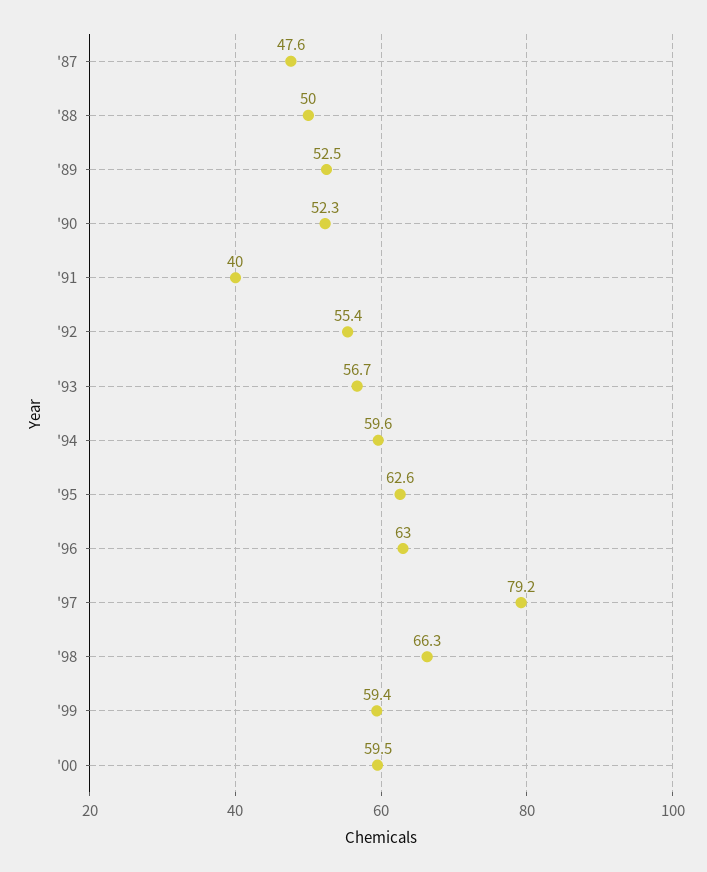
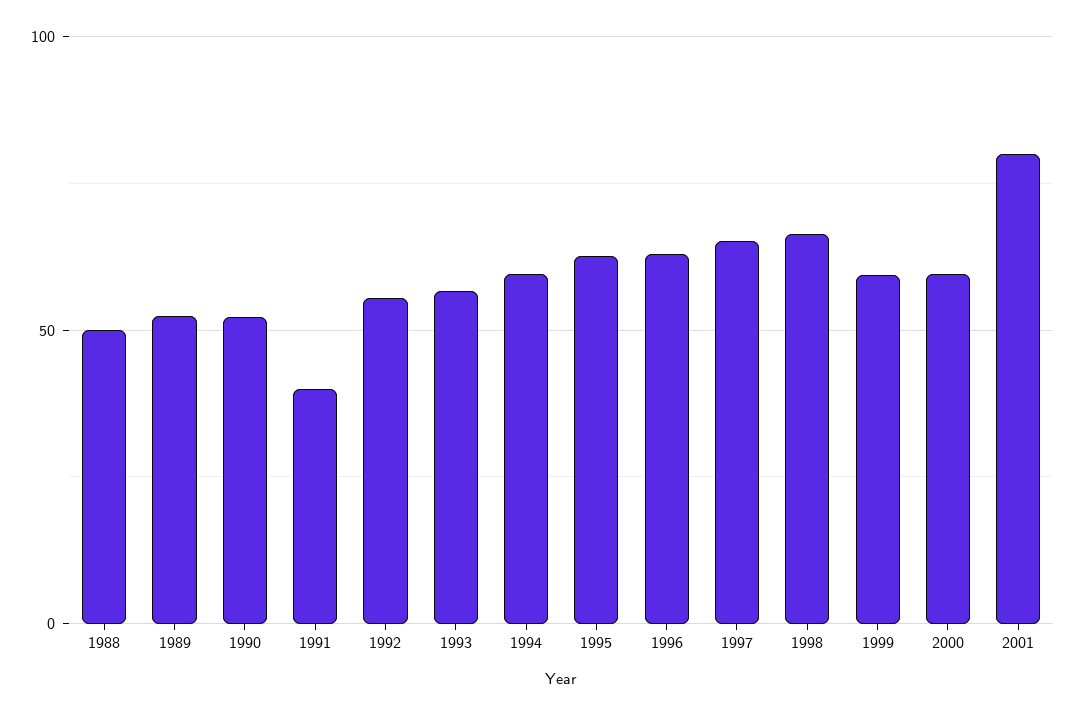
'87: 47.6 -> none
'97: 79.2 -> 65
2001: none -> 80

